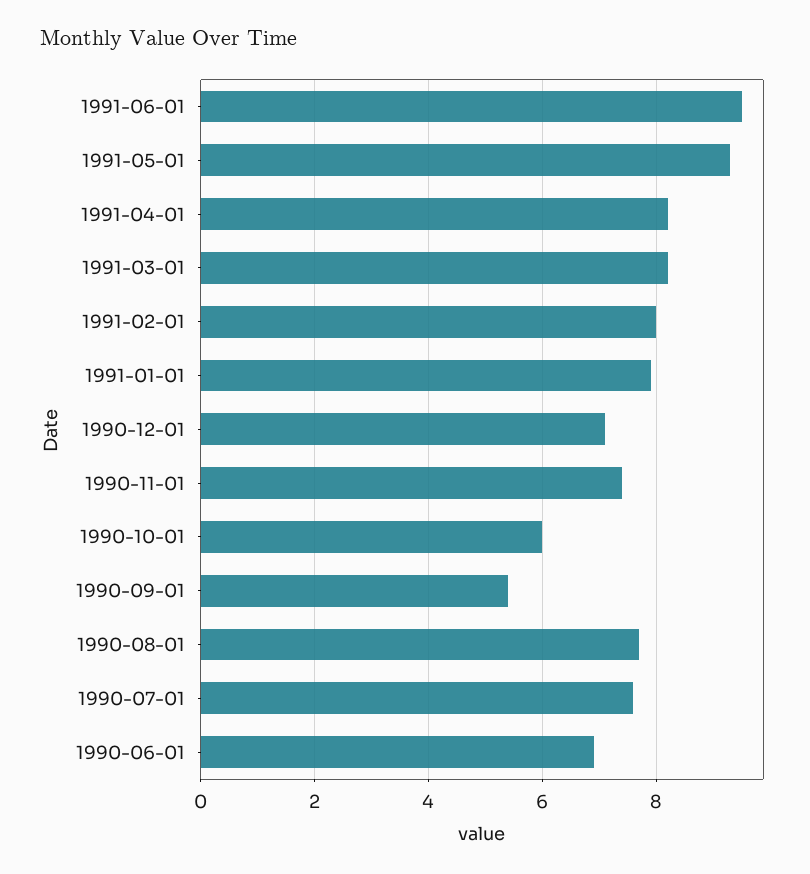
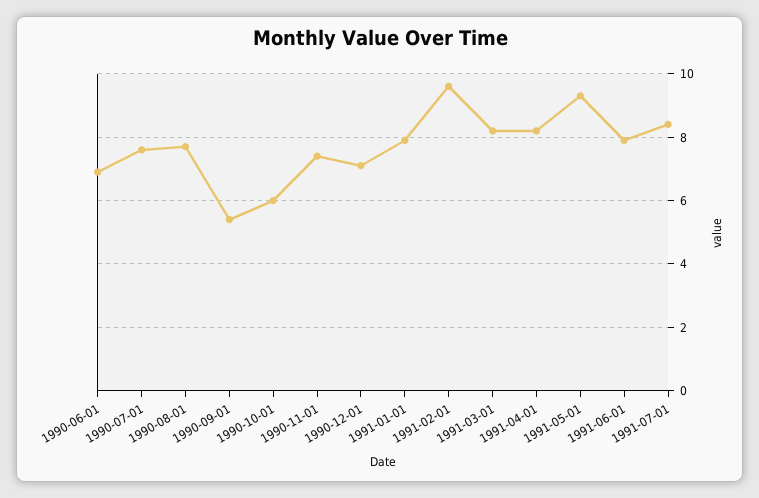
1991-06-01: 9.5 -> 8
1991-02-01: 8 -> 9.5
1991-07-01: none -> 8.5

